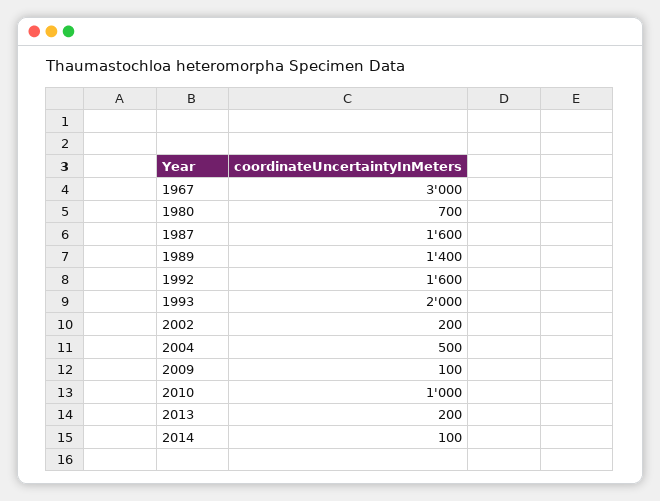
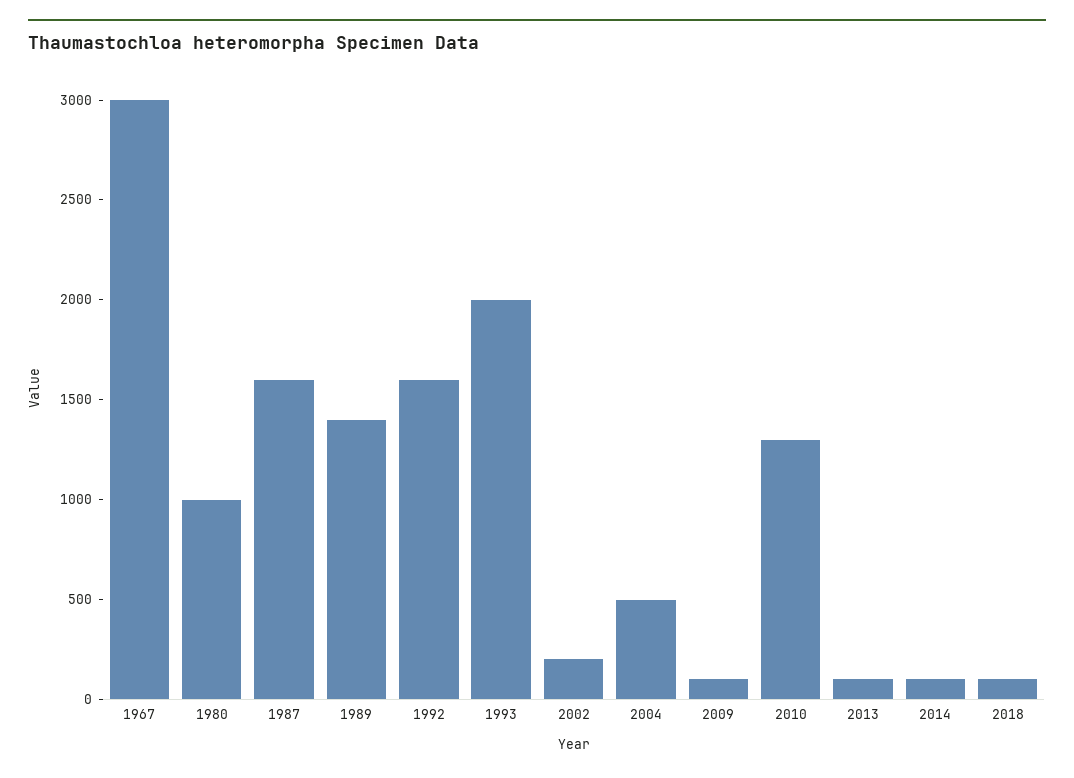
1980: 700 -> 1000
2010: 1000 -> 1300
2013: 200 -> 100
2018: none -> 100

